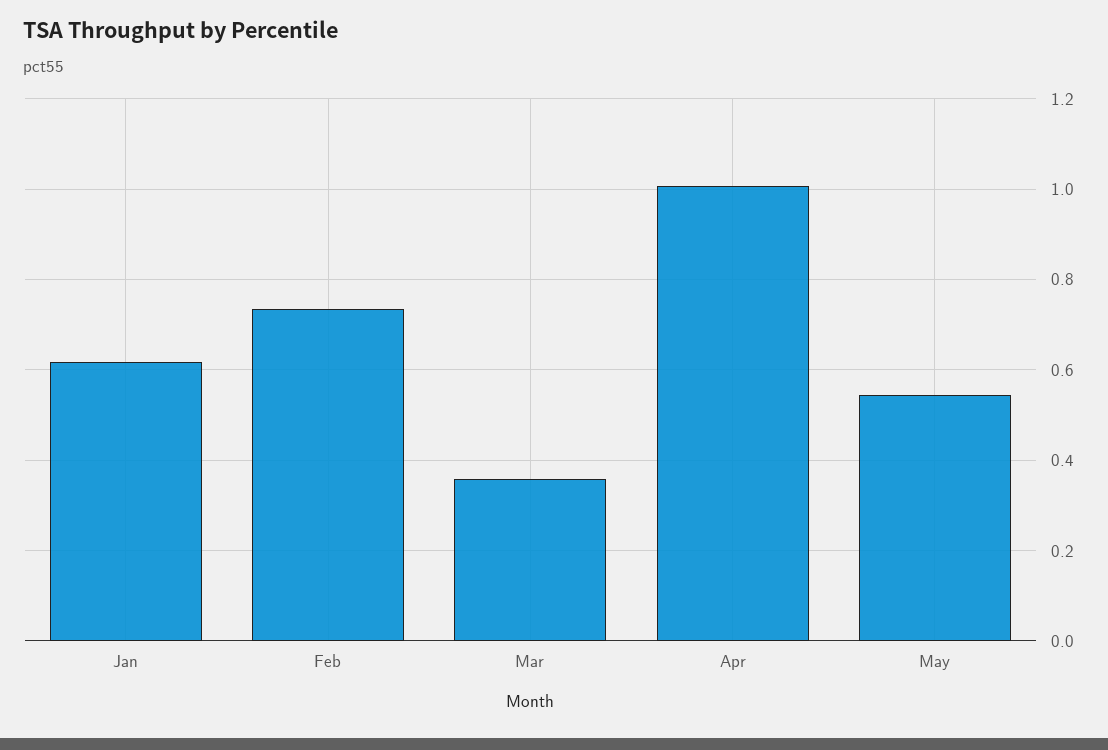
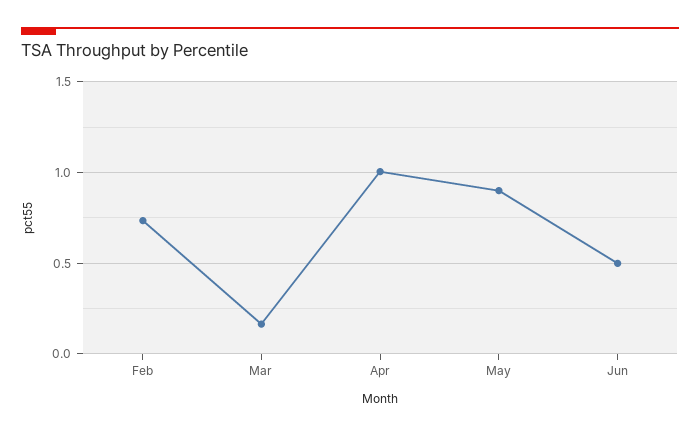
Jan: 0.62 -> none
Mar: 0.36 -> 0.15
May: 0.54 -> 0.9
Jun: none -> 0.5

